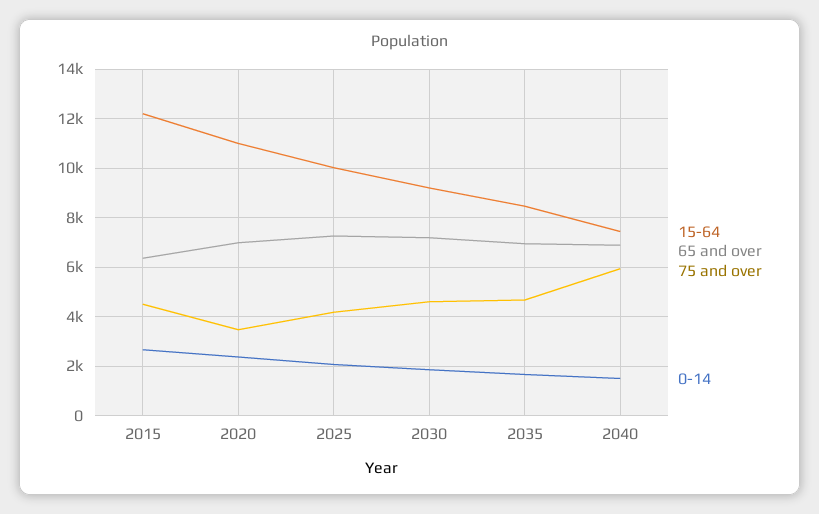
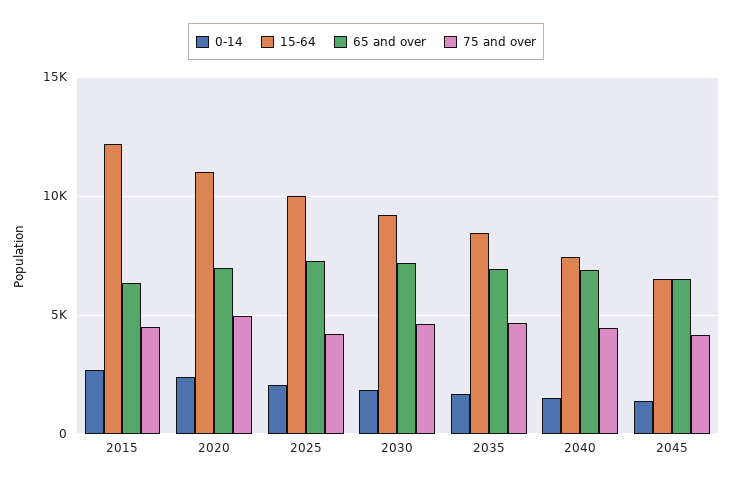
75 and over, 2020: 3500 -> 5000
75 and over, 2040: 6000 -> 4500
0-14, 2045: none -> 1500
15-64, 2045: none -> 6500
65 and over, 2045: none -> 6500
75 and over, 2045: none -> 4000

